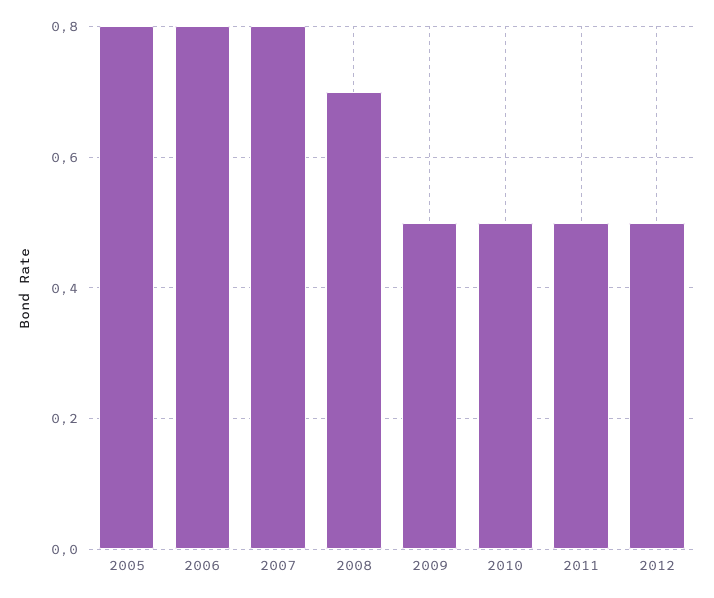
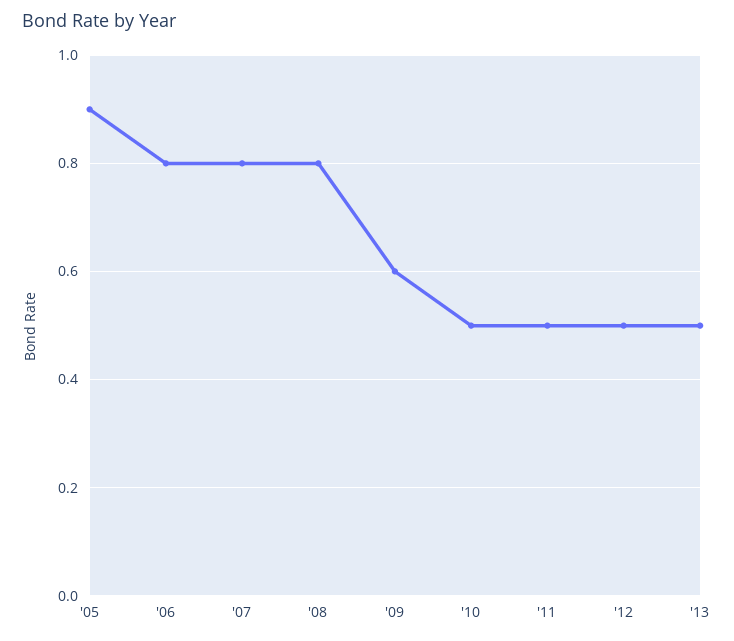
2005: 0.8 -> 0.9
2008: 0.7 -> 0.8
2009: 0.5 -> 0.6
'13: none -> 0.5

